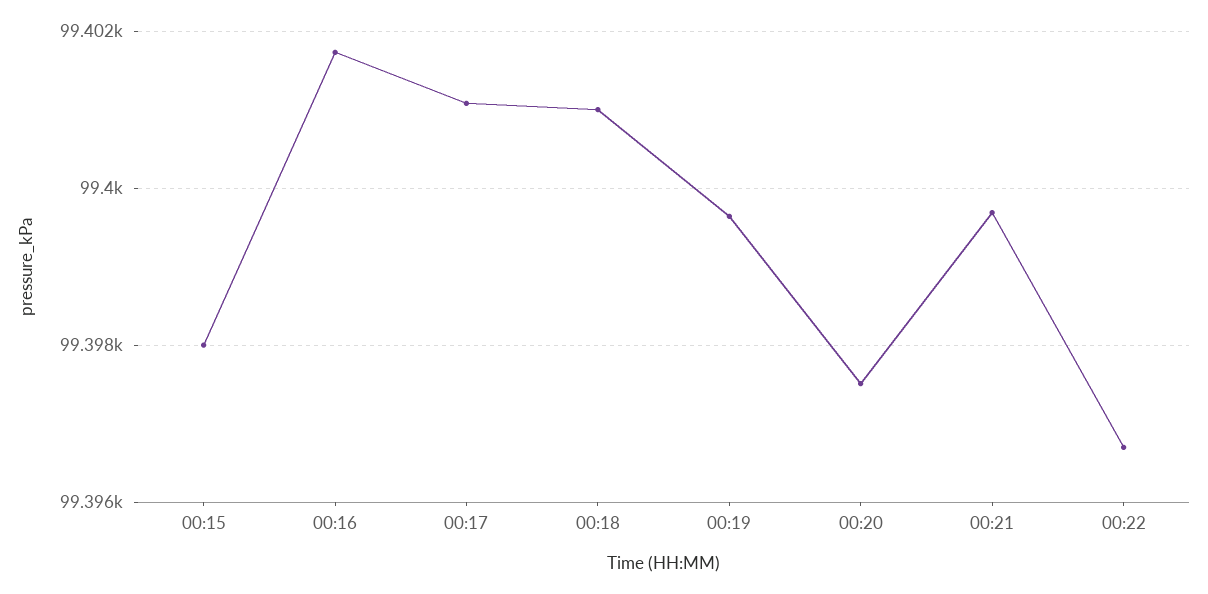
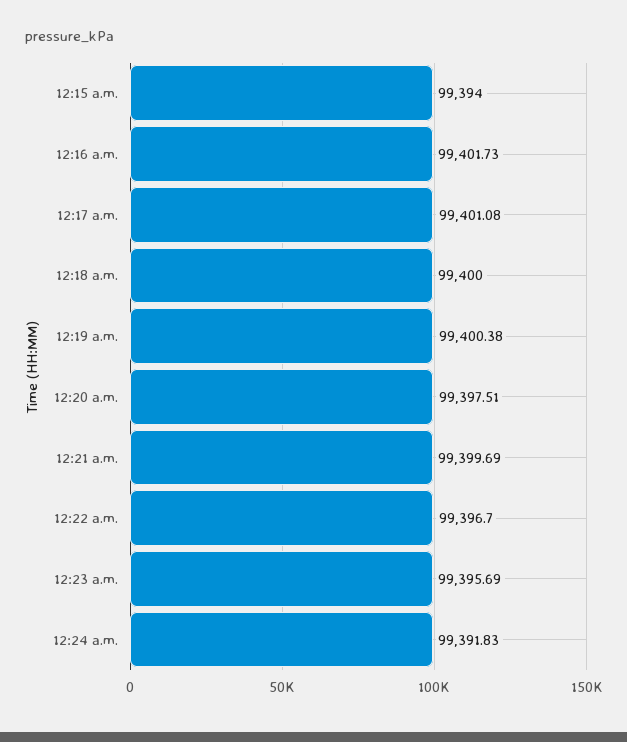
00:15: 99398 -> 99394
00:18: 99401 -> 99400
00:19: 99399.6 -> 99400.38
12:23 a.m.: none -> 99395.69
12:24 a.m.: none -> 99391.83

